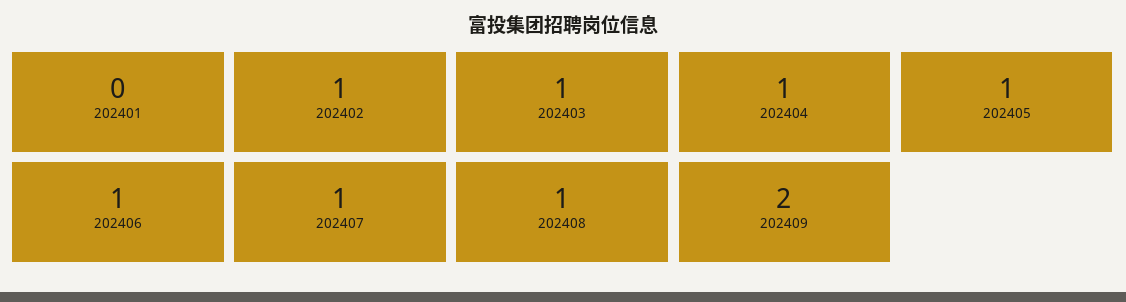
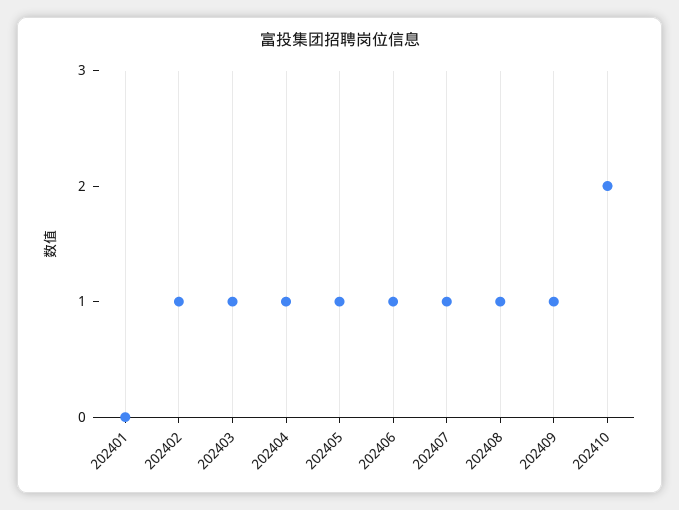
202409: 2 -> 1
202410: none -> 2

